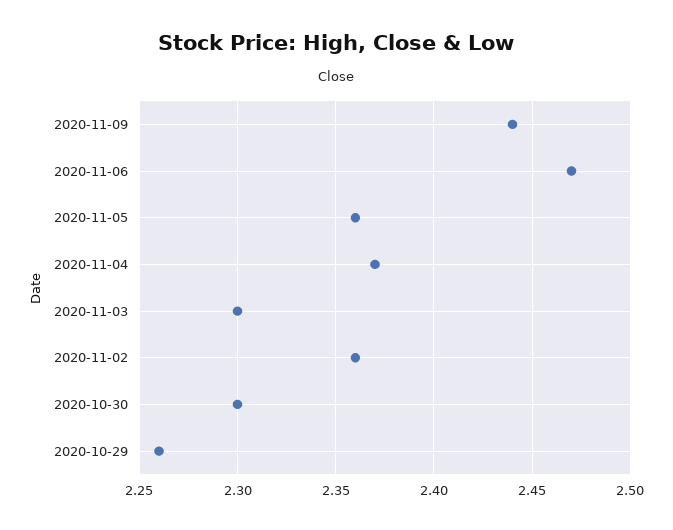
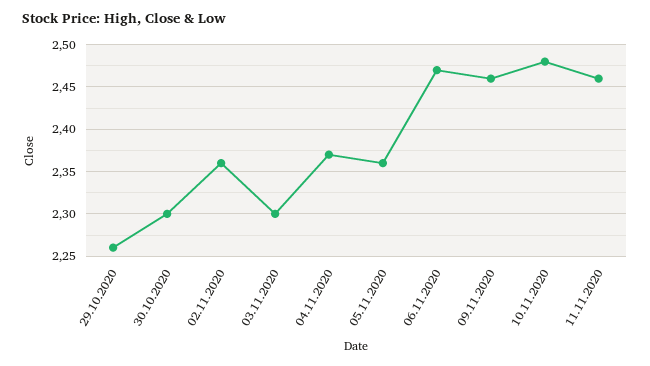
2020-11-09: 2.44 -> 2.46
10.11.2020: none -> 2.48
11.11.2020: none -> 2.46

